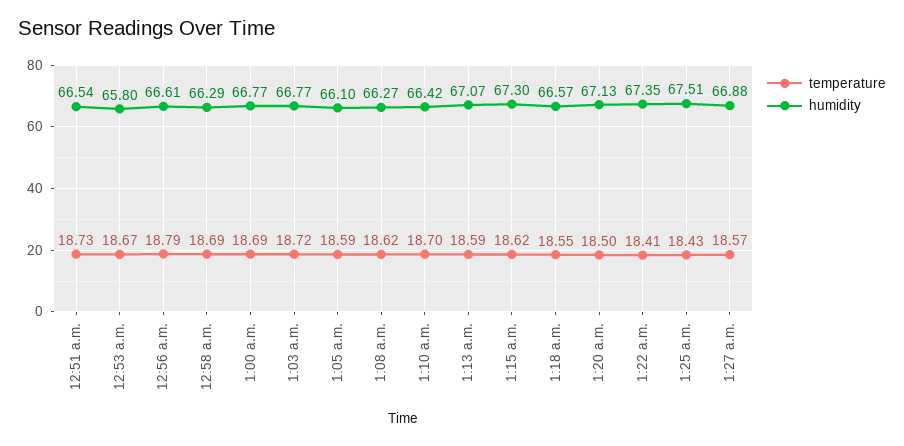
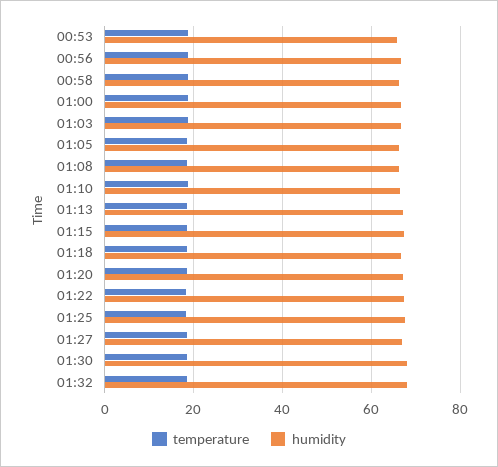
temperature, 12:51 a.m.: 18.73 -> none
humidity, 12:51 a.m.: 66.54 -> none
temperature, 01:30: none -> 18
humidity, 01:30: none -> 68
temperature, 01:32: none -> 18
humidity, 01:32: none -> 68

